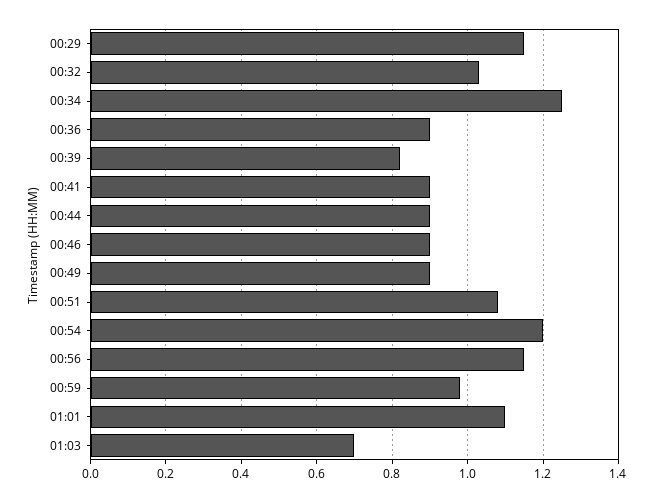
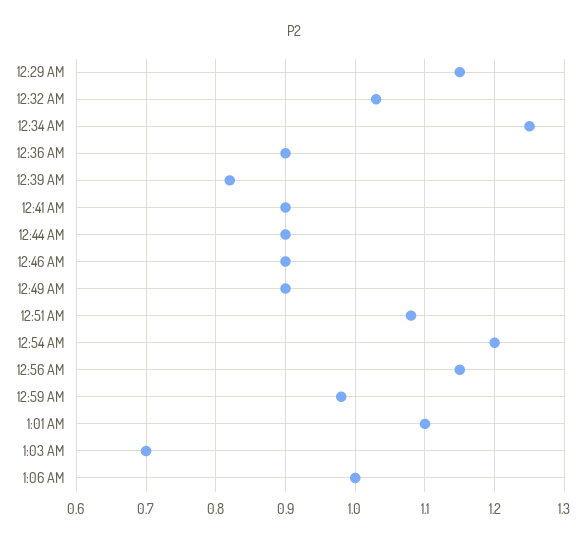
1:06 AM: none -> 1

